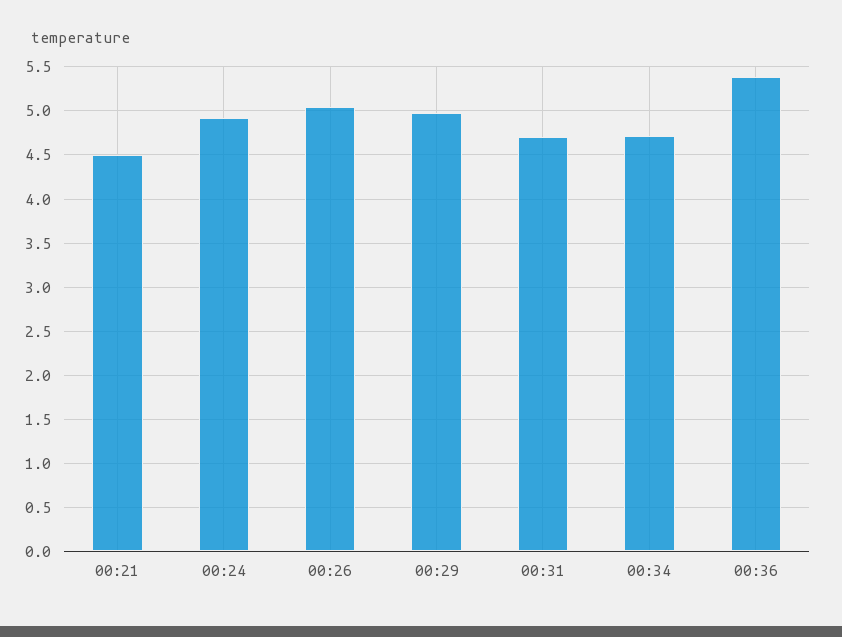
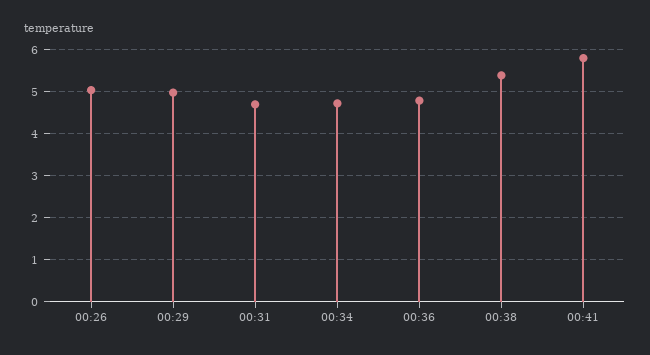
00:21: 4.5 -> none
00:24: 4.9 -> none
00:36: 5.4 -> 4.8
00:38: none -> 5.4
00:41: none -> 5.8

